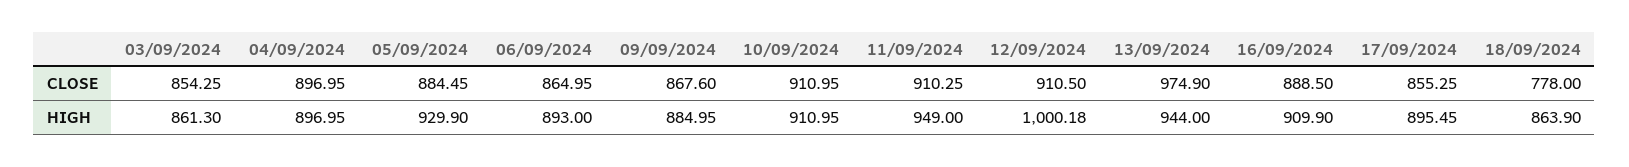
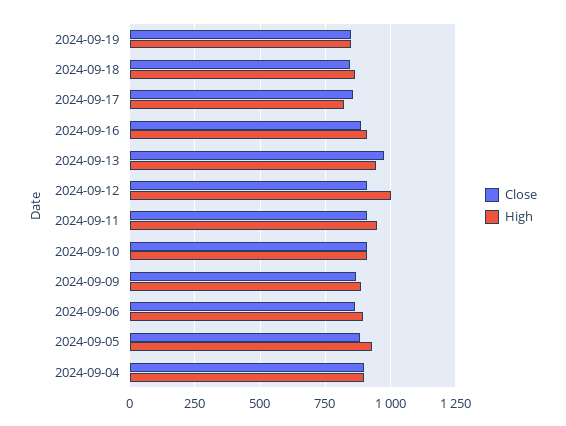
CLOSE, 03/09/2024: 854.25 -> none
CLOSE, 18/09/2024: 778 -> 850
HIGH, 03/09/2024: 861.3 -> none
HIGH, 17/09/2024: 895.45 -> 825
CLOSE, 2024-09-19: none -> 850
HIGH, 2024-09-19: none -> 850

